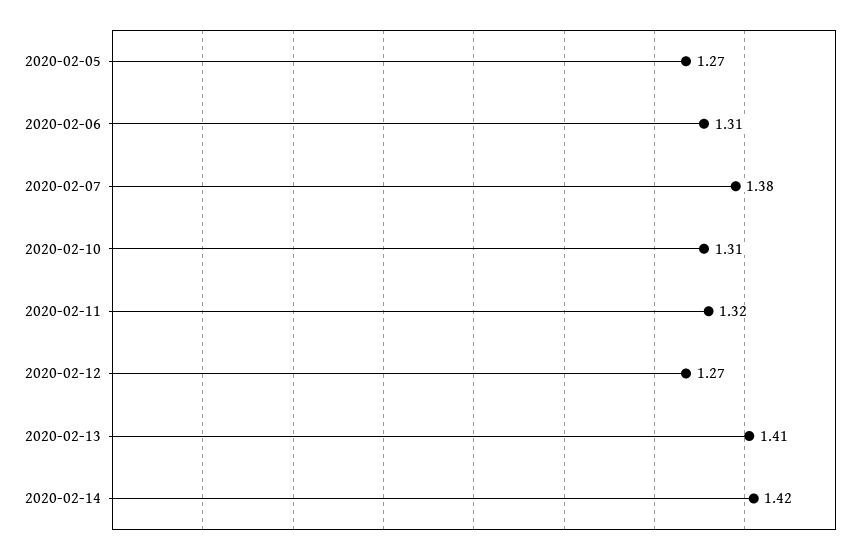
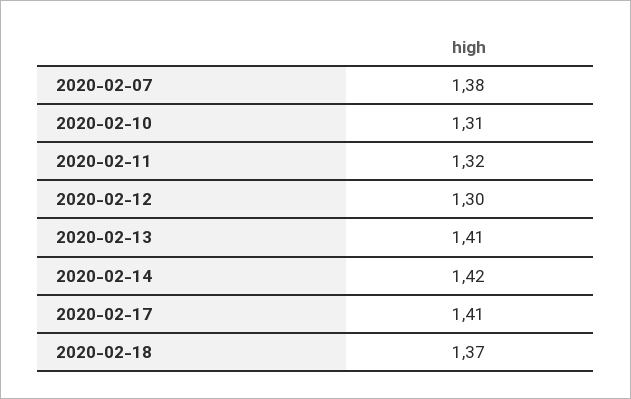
2020-02-05: 1.27 -> none
2020-02-06: 1.31 -> none
2020-02-12: 1.27 -> 1.3
2020-02-17: none -> 1.41
2020-02-18: none -> 1.37

